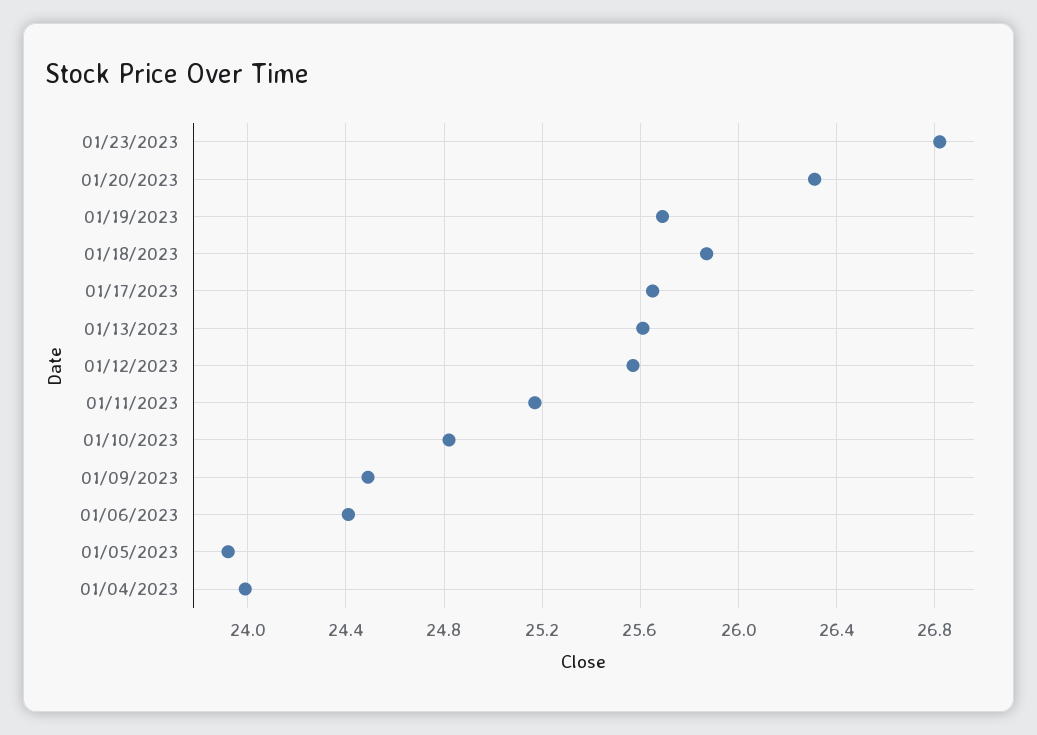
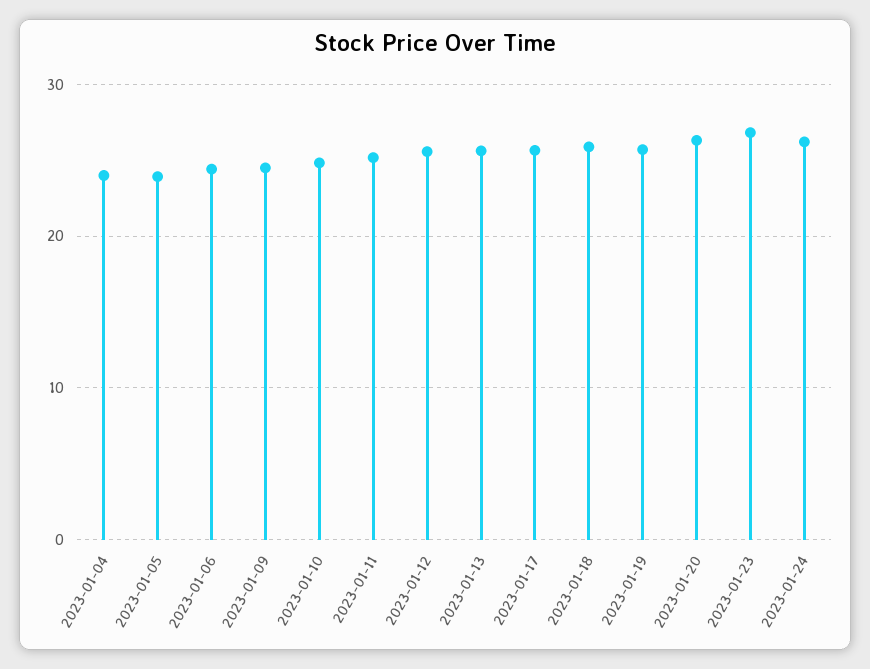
2023-01-24: none -> 26

